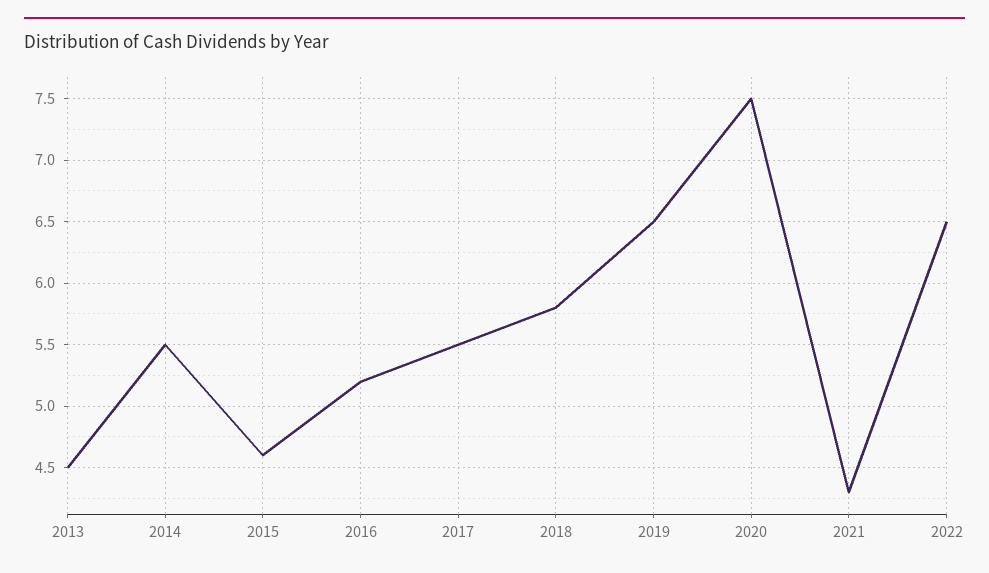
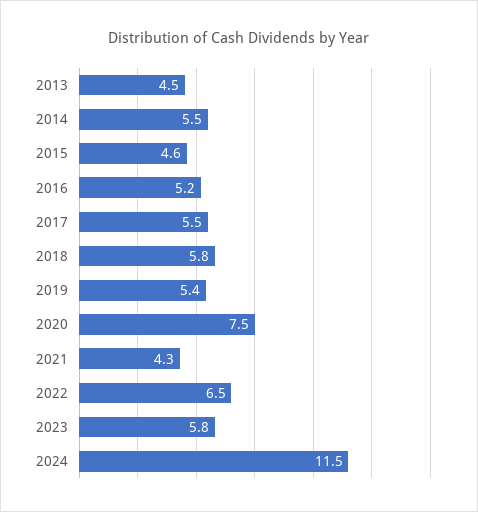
2019: 6.5 -> 5.4
2023: none -> 5.8
2024: none -> 11.5

